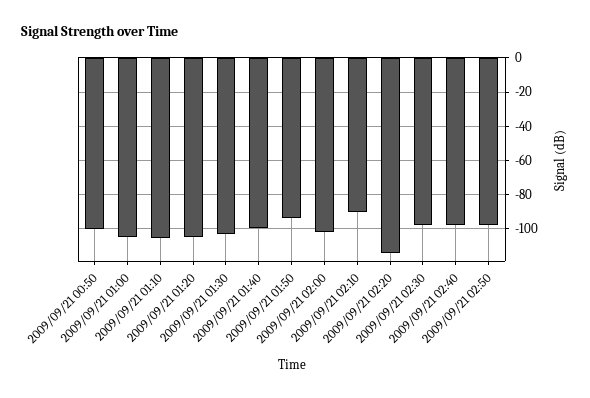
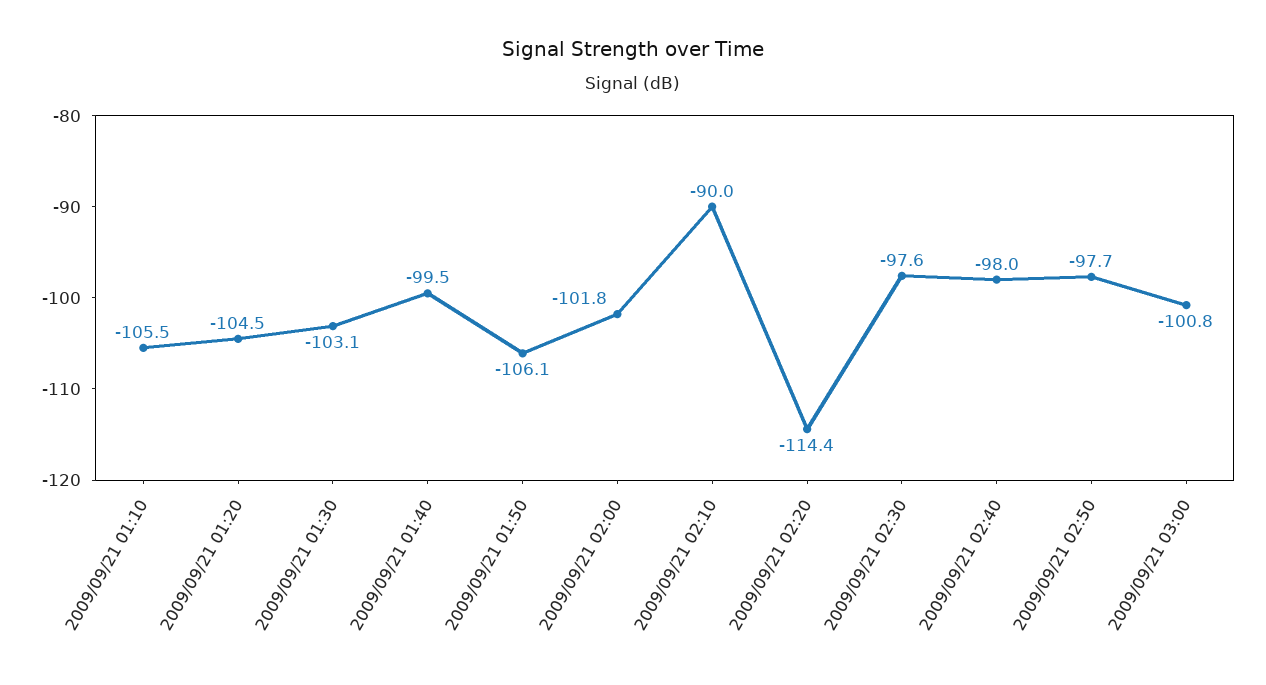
2009/09/21 00:50: -100 -> none
2009/09/21 01:00: -105 -> none
2009/09/21 01:50: -95 -> -106.1
2009/09/21 03:00: none -> -100.8

